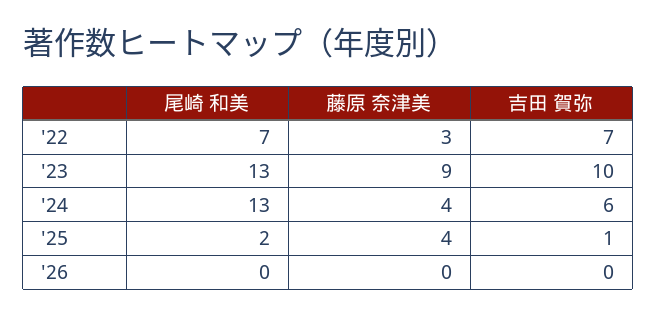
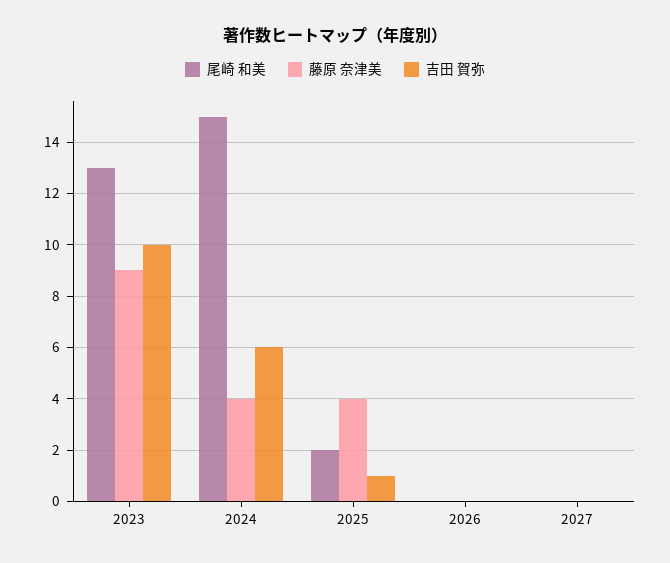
尾崎 和美, '22: 7 -> none
藤原 奈津美, '22: 3 -> none
吉田 賀弥, '22: 7 -> none
尾崎 和美, '24: 13 -> 15
尾崎 和美, 2027: none -> 0
藤原 奈津美, 2027: none -> 0
吉田 賀弥, 2027: none -> 0

